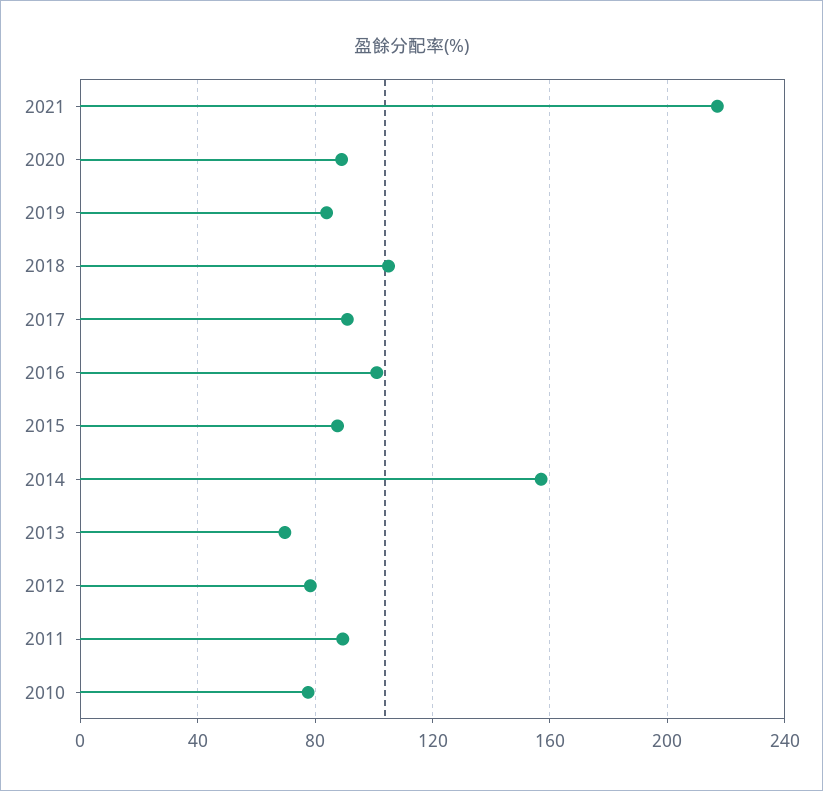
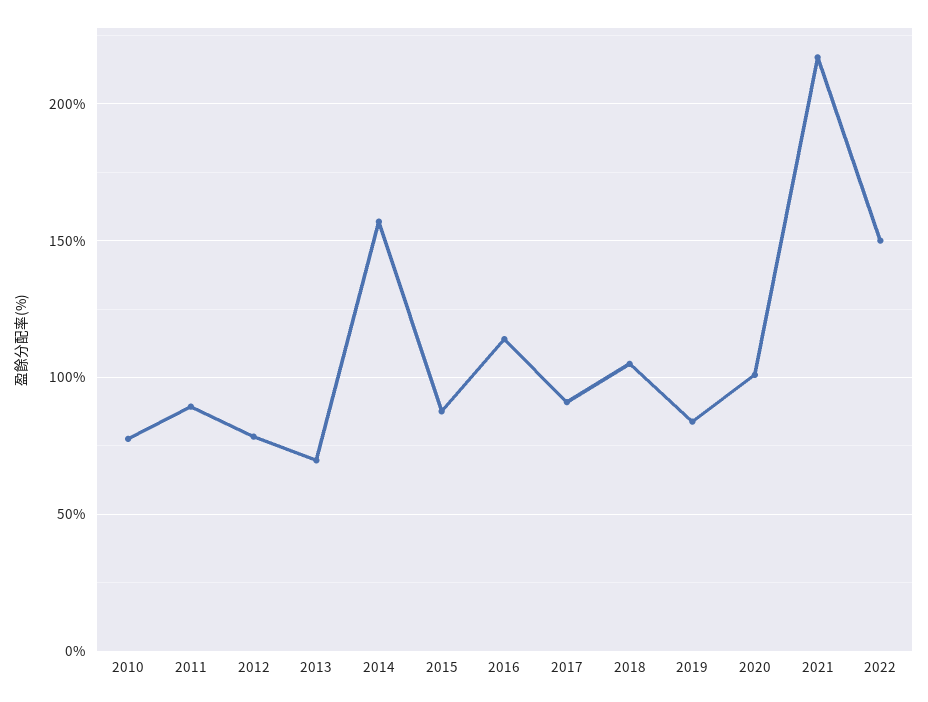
2020: 90 -> 100
2016: 100 -> 115
2022: none -> 150

